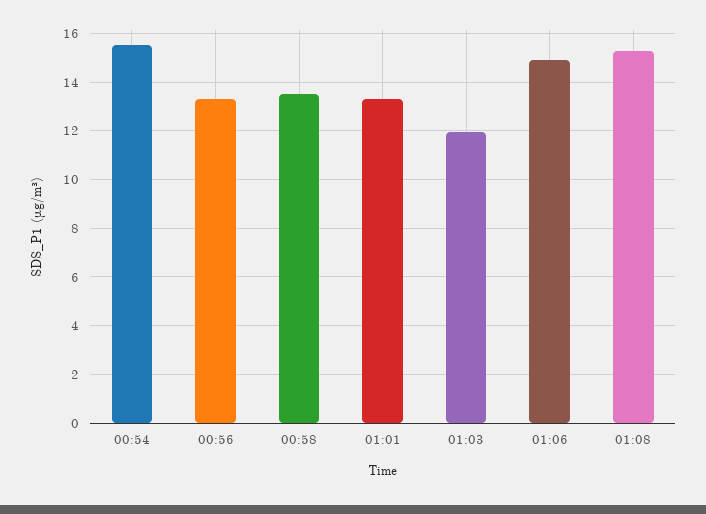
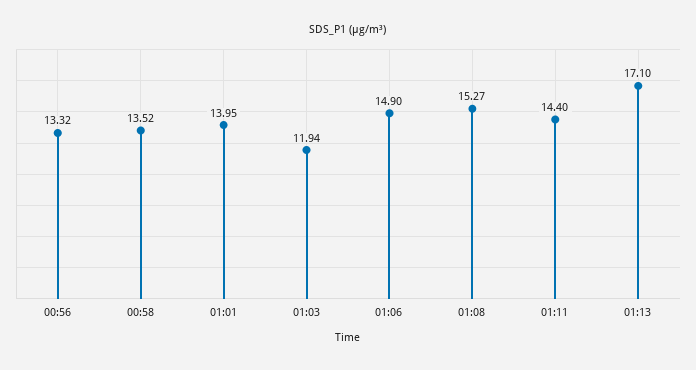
00:54: 15.5 -> none
01:01: 13.25 -> 13.95
01:11: none -> 14.4
01:13: none -> 17.1

